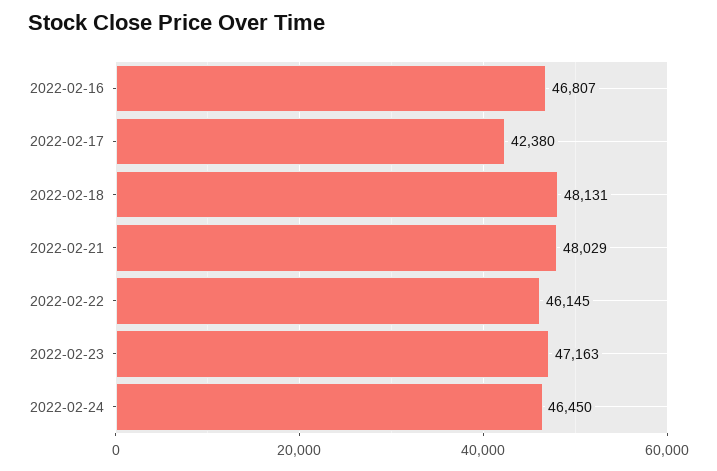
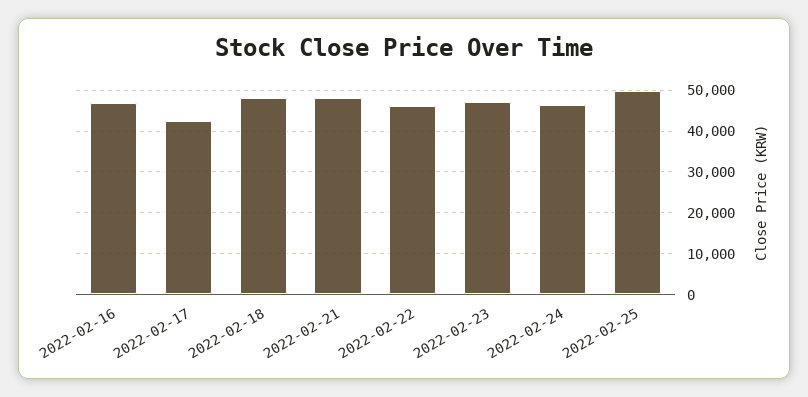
2022-02-25: none -> 50000

